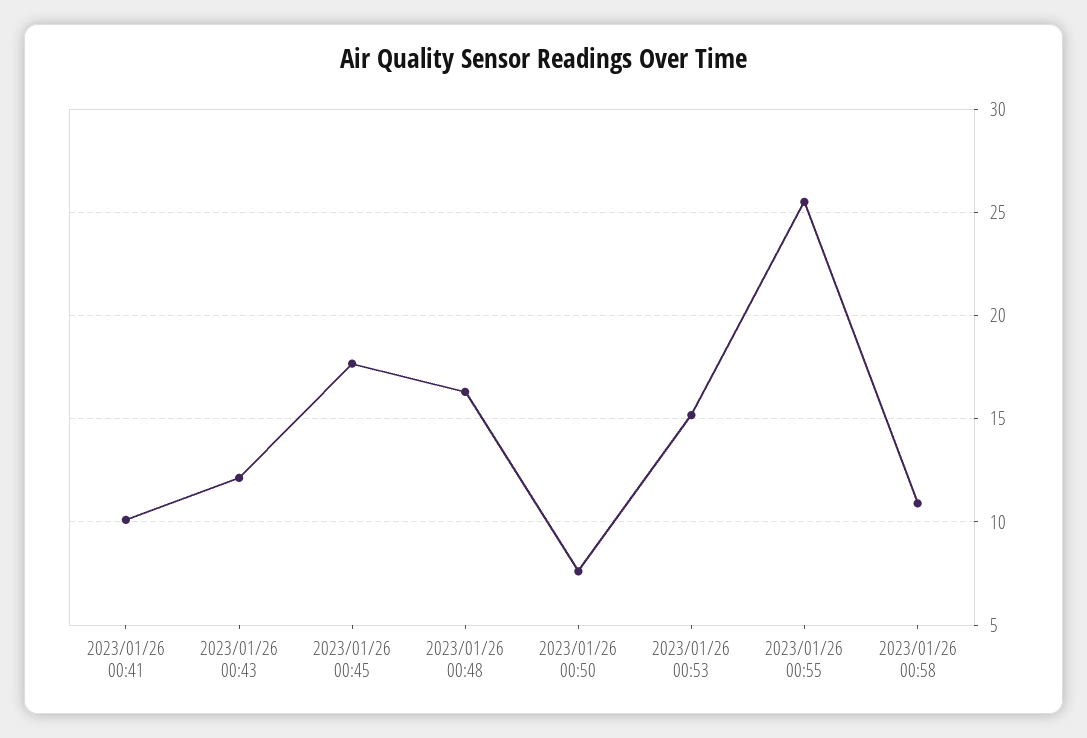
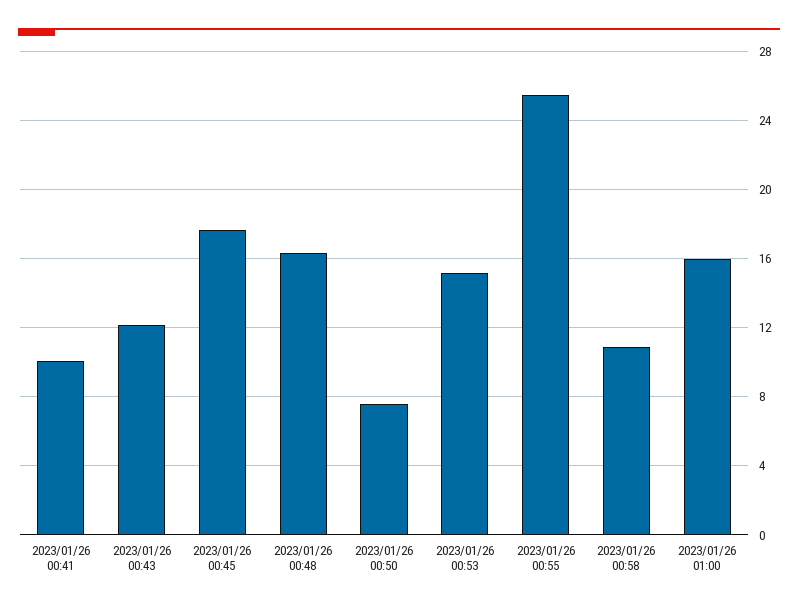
2023/01/26 01:00: none -> 16

